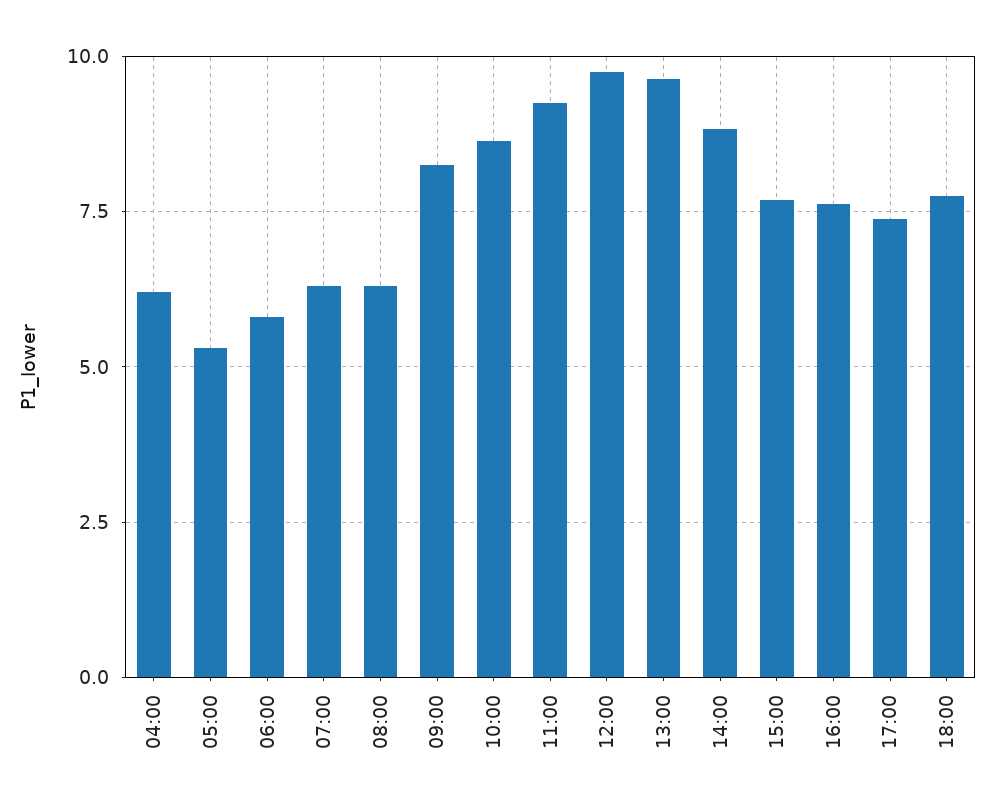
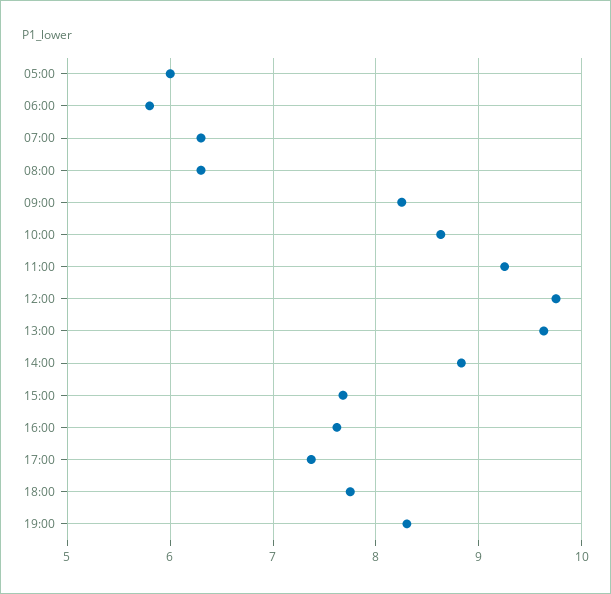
04:00: 6.25 -> none
05:00: 5.25 -> 6
19:00: none -> 8.3

